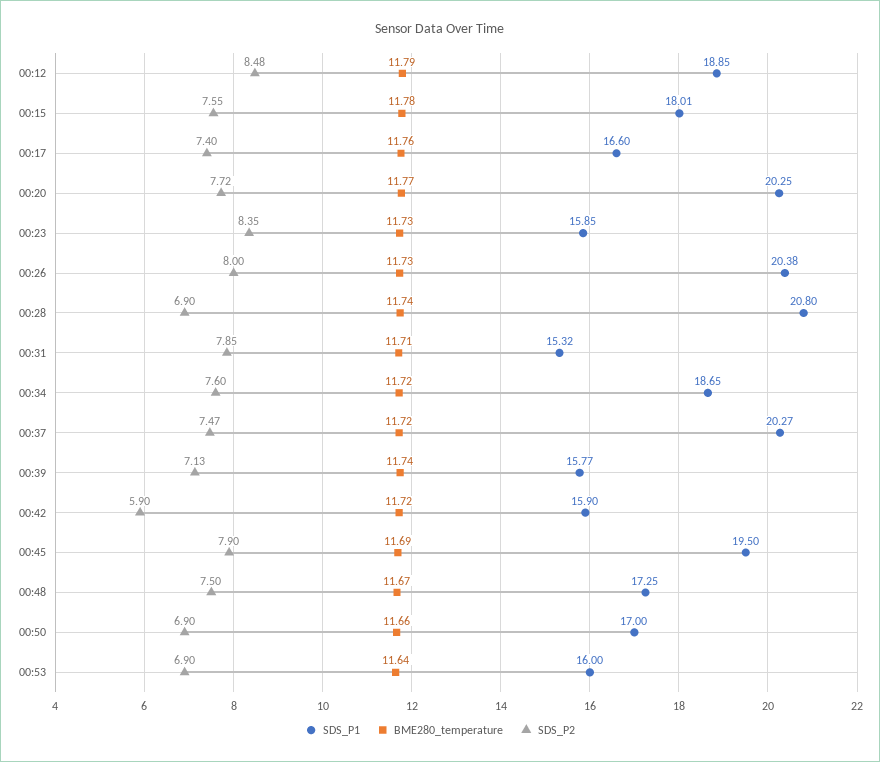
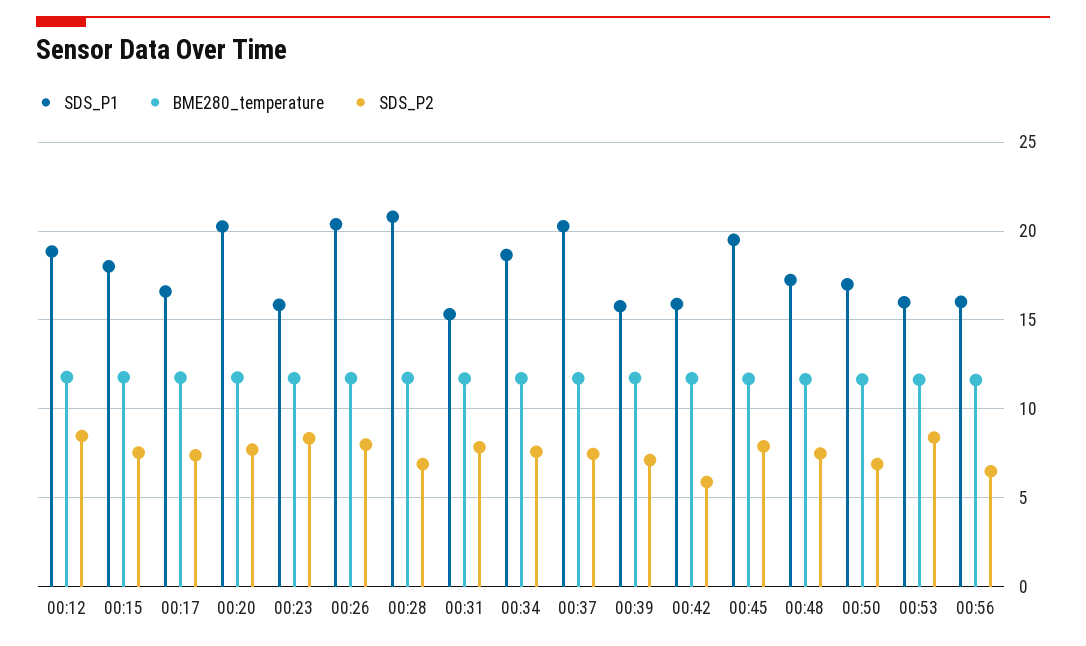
SDS_P2, 00:53: 6.9 -> 8.5
SDS_P1, 00:56: none -> 16
BME280_temperature, 00:56: none -> 11.5
SDS_P2, 00:56: none -> 6.5

